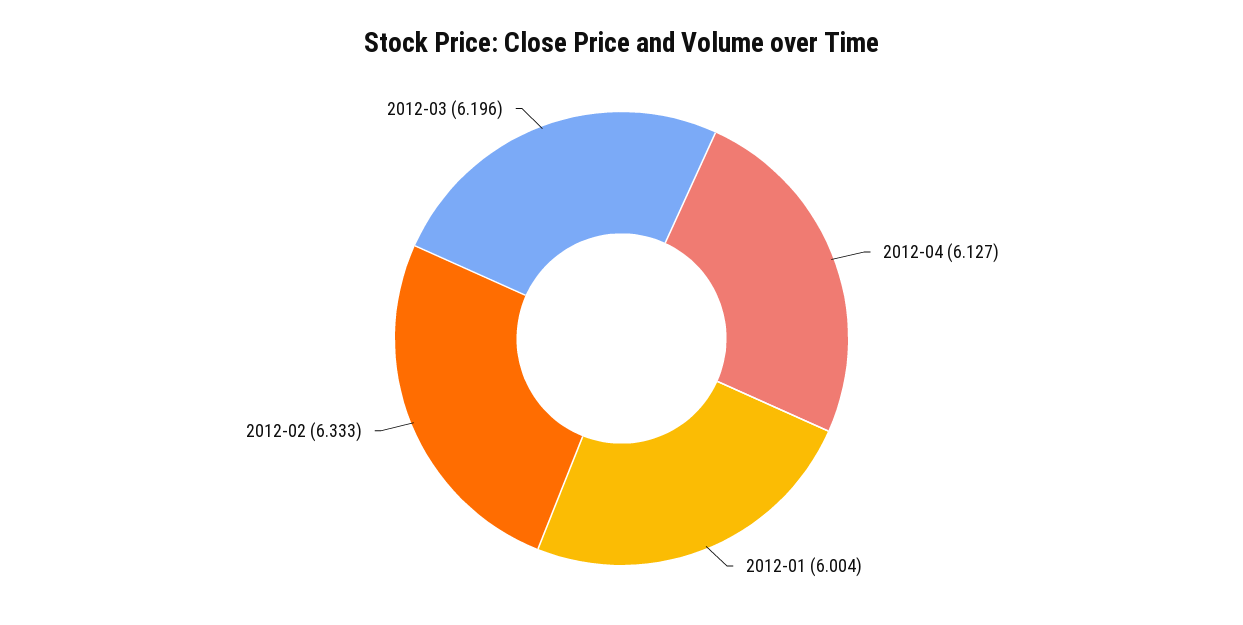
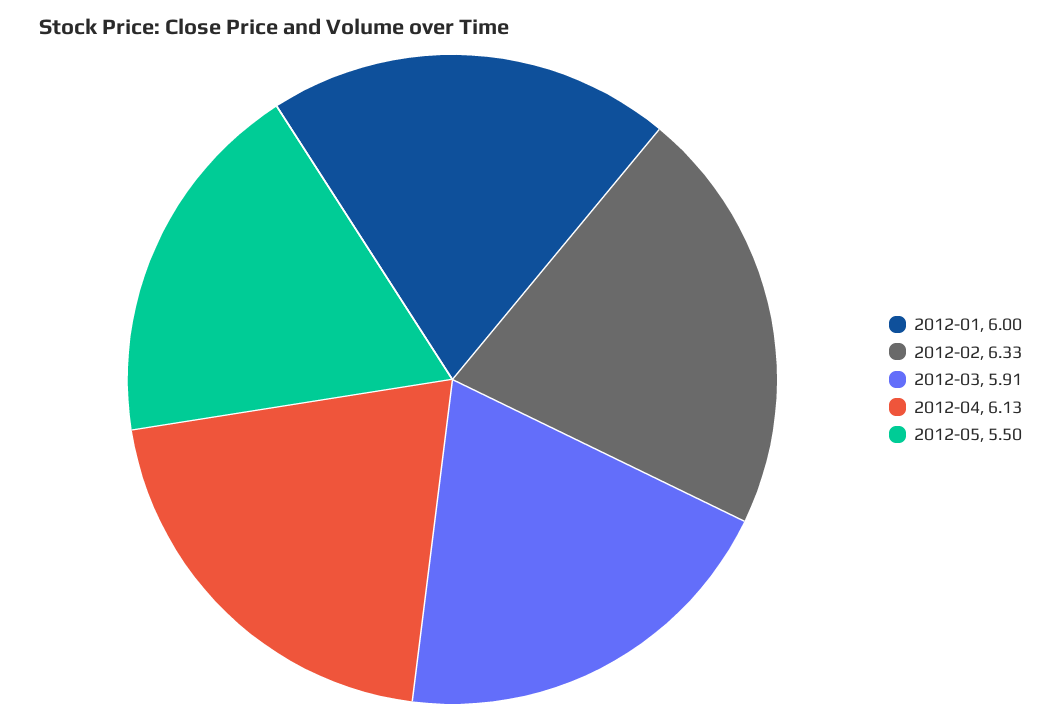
2012-03: 6.196 -> 5.91
2012-05: none -> 5.5

